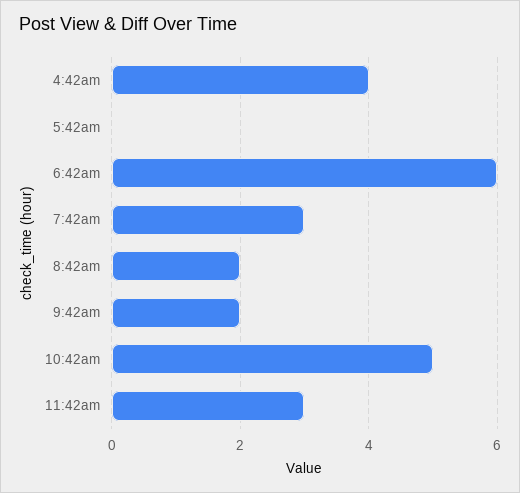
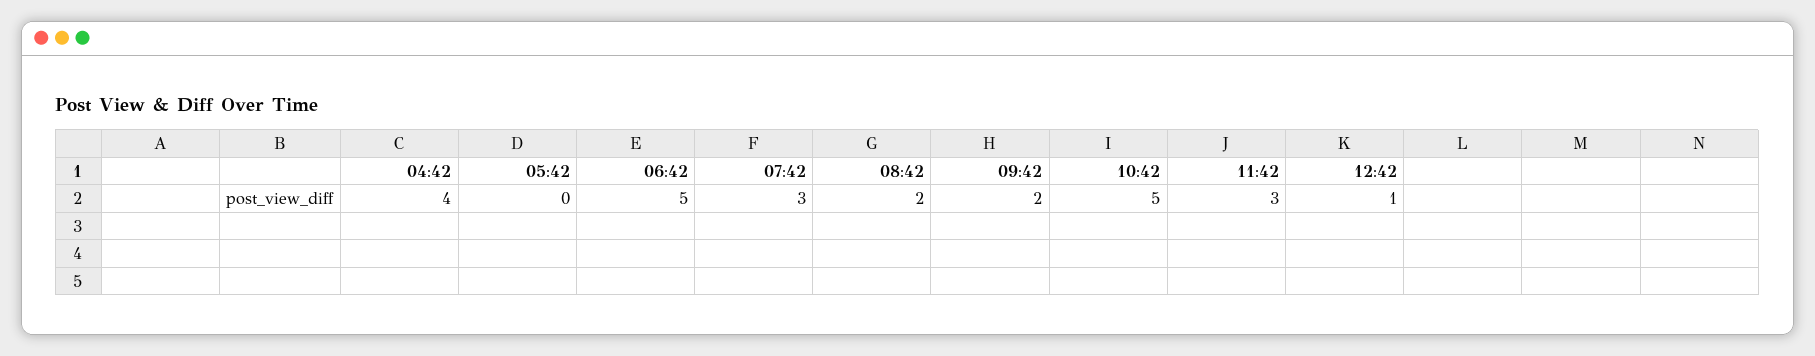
6:42am: 6 -> 5
12:42: none -> 1

